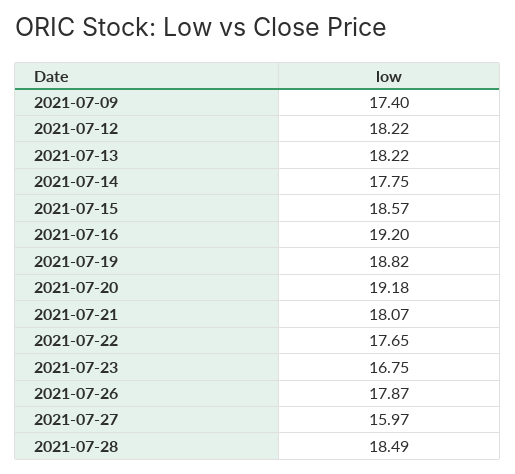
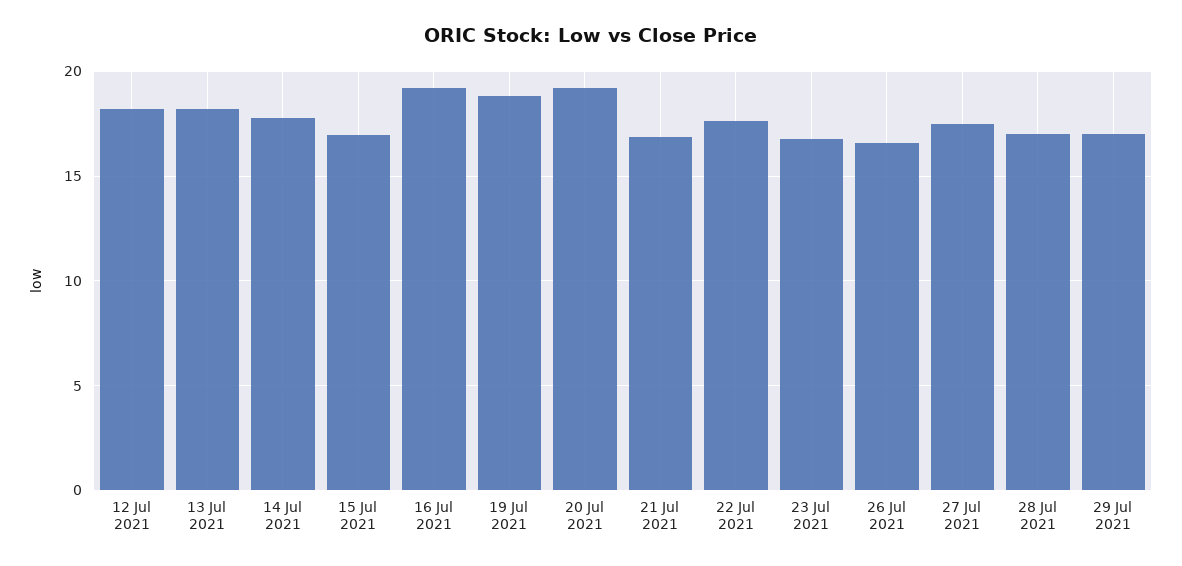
2021-07-09: 17.4 -> none
2021-07-15: 18.57 -> 17
2021-07-21: 18.07 -> 17
2021-07-26: 17.87 -> 16.5
2021-07-27: 15.97 -> 17.5
2021-07-28: 18.49 -> 17
29 Jul 2021: none -> 17

